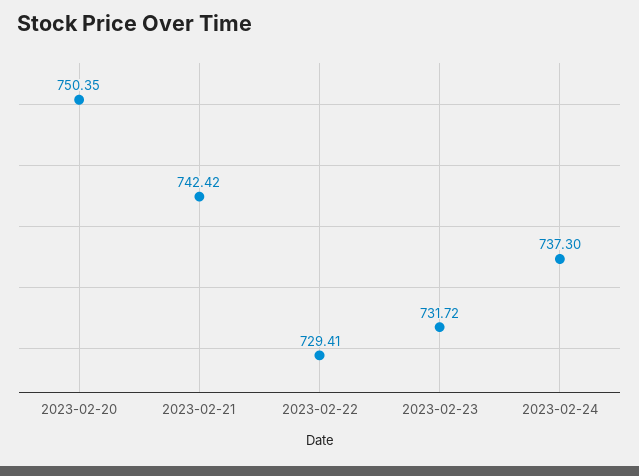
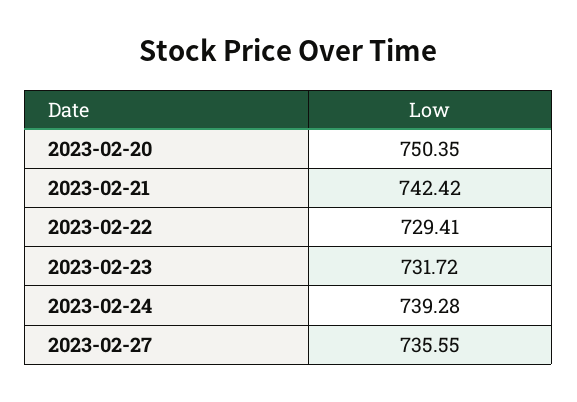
2023-02-24: 737.3 -> 739.28
2023-02-27: none -> 735.55

